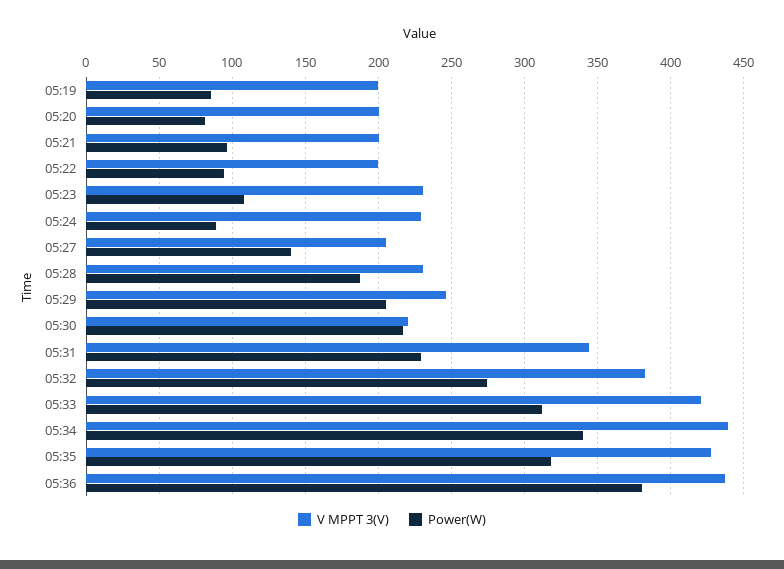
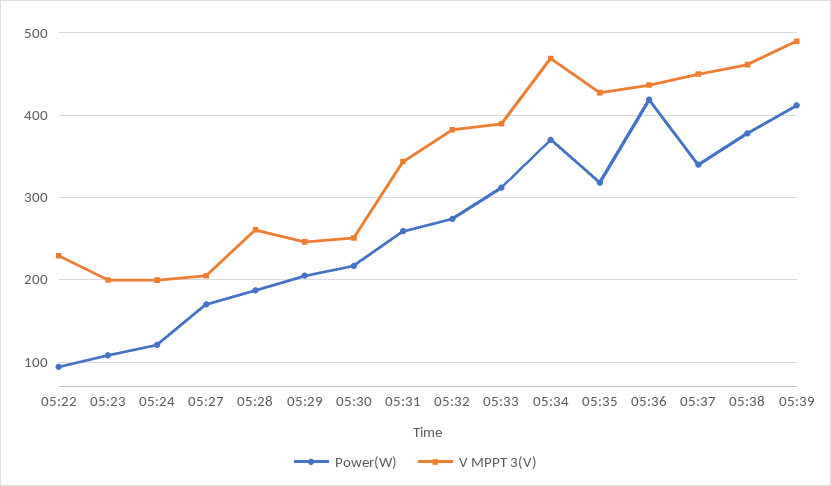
V MPPT 3(V), 05:19: 200 -> none
Power(W), 05:19: 85 -> none
V MPPT 3(V), 05:20: 200 -> none
Power(W), 05:20: 80 -> none
V MPPT 3(V), 05:21: 200 -> none
Power(W), 05:21: 95 -> none
V MPPT 3(V), 05:22: 200 -> 230
V MPPT 3(V), 05:23: 230 -> 200
V MPPT 3(V), 05:24: 230 -> 200
Power(W), 05:24: 90 -> 120
Power(W), 05:27: 140 -> 170
V MPPT 3(V), 05:28: 230 -> 260
V MPPT 3(V), 05:30: 220 -> 250
Power(W), 05:31: 230 -> 260
V MPPT 3(V), 05:33: 420 -> 390
V MPPT 3(V), 05:34: 440 -> 470
Power(W), 05:34: 340 -> 370
Power(W), 05:36: 380 -> 420
Power(W), 05:37: none -> 340
V MPPT 3(V), 05:37: none -> 450
Power(W), 05:38: none -> 380
V MPPT 3(V), 05:38: none -> 460
Power(W), 05:39: none -> 410
V MPPT 3(V), 05:39: none -> 490

